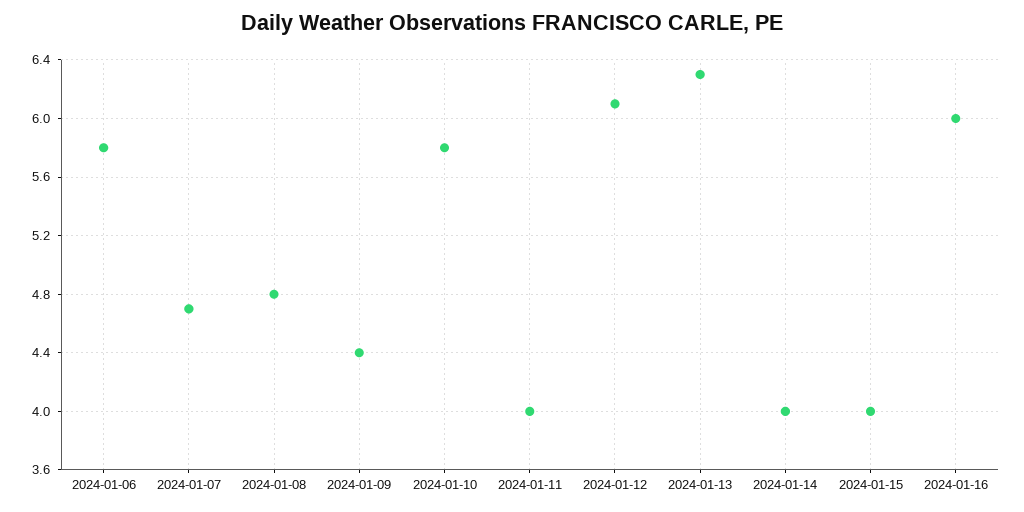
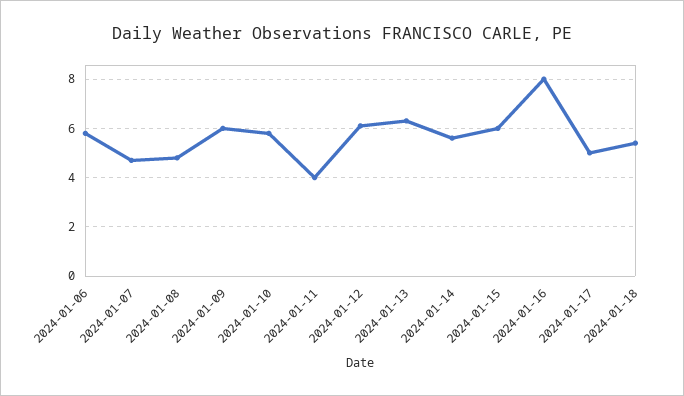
2024-01-09: 4.4 -> 6
2024-01-14: 4 -> 5.5
2024-01-15: 4 -> 6
2024-01-16: 6 -> 8
2024-01-17: none -> 5
2024-01-18: none -> 5.5

